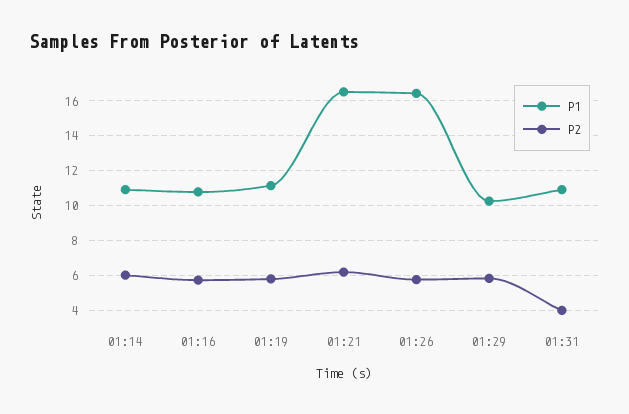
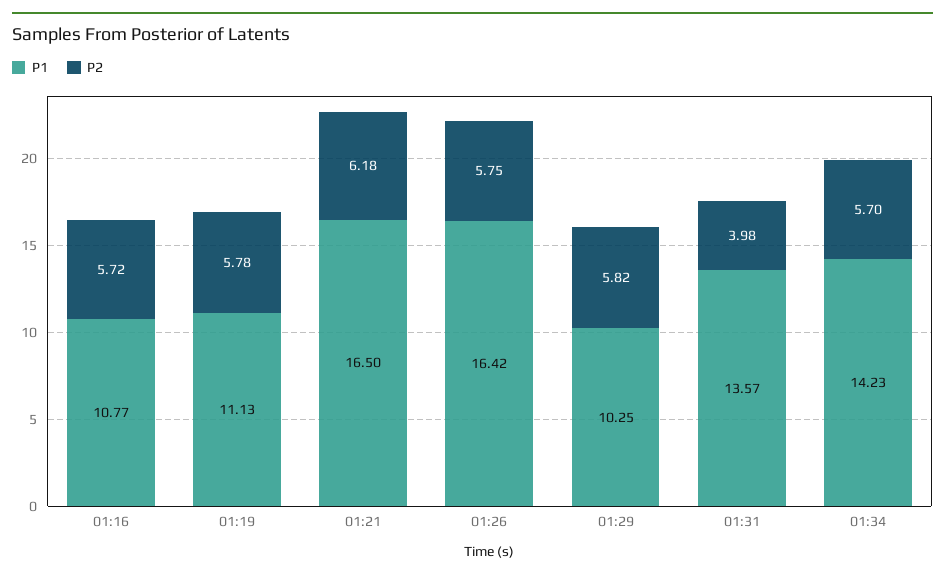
P1, 01:14: 11 -> none
P2, 01:14: 6 -> none
P1, 01:31: 11 -> 13.57
P1, 01:34: none -> 14.23
P2, 01:34: none -> 5.7

